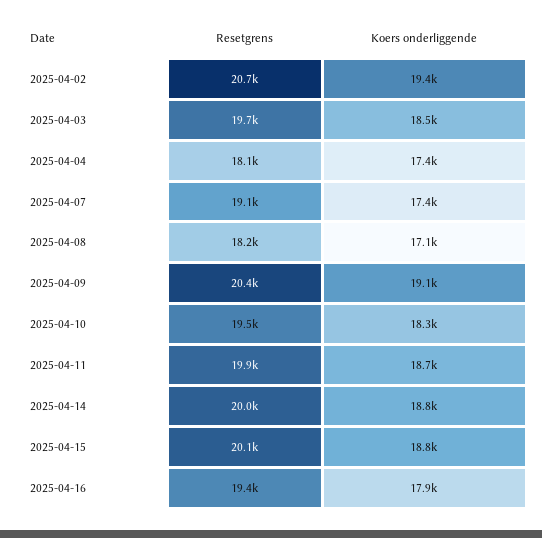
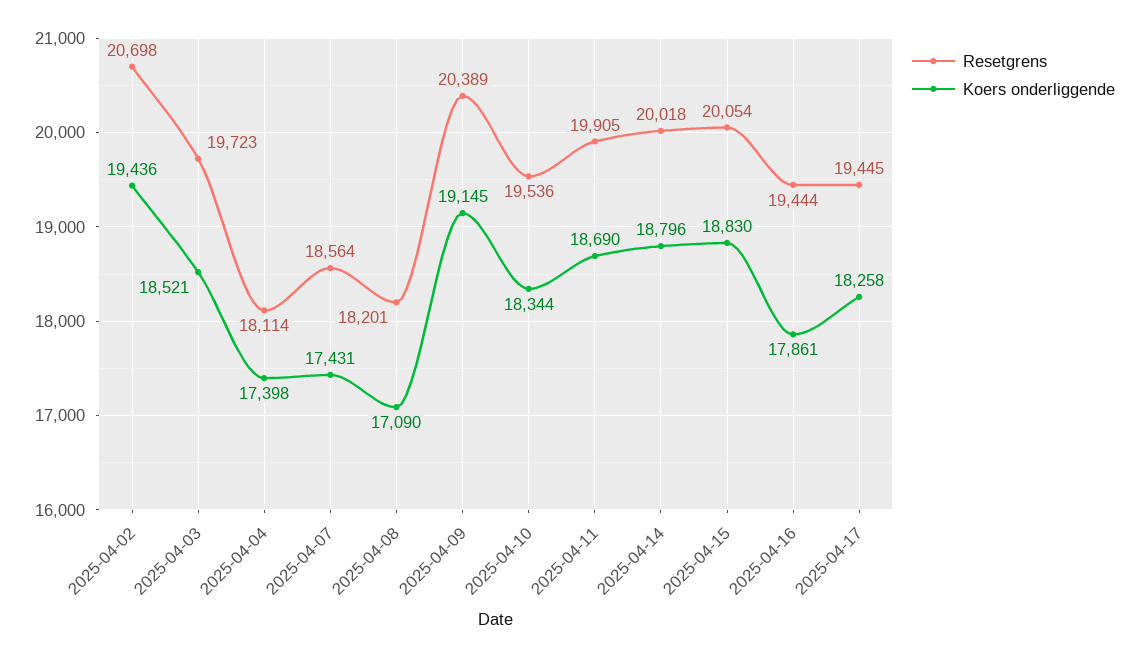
Resetgrens, 2025-04-07: 19100 -> 18564
Resetgrens, 2025-04-17: none -> 19445
Koers onderliggende, 2025-04-17: none -> 18258

